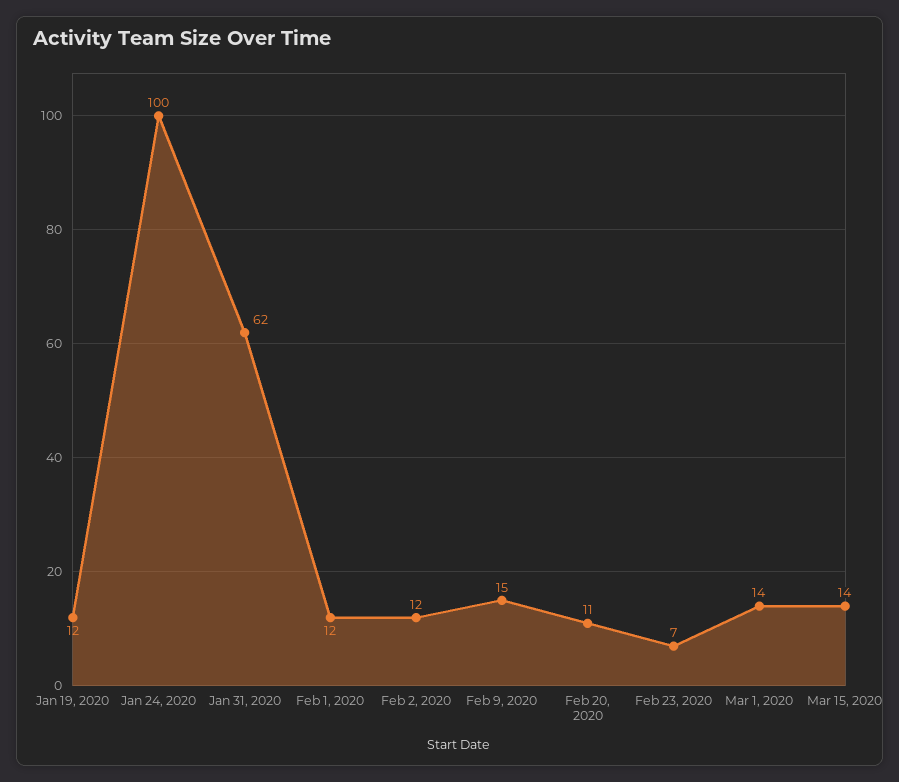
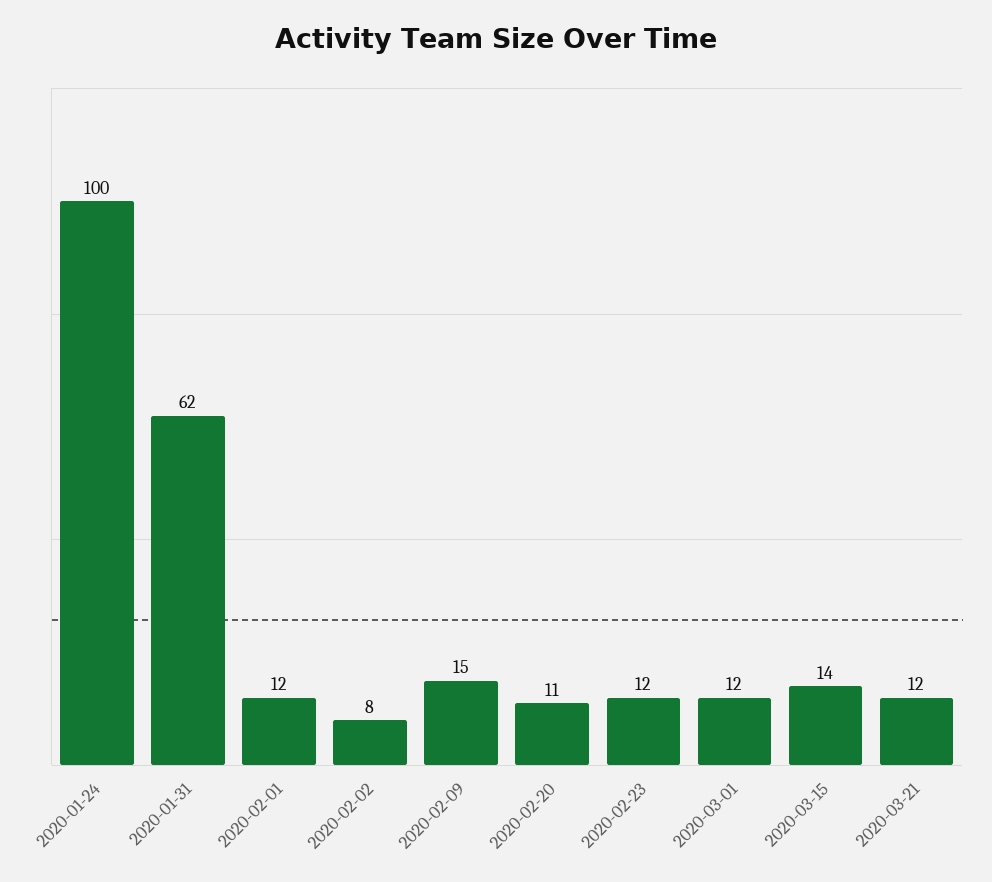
Jan 19, 2020: 12 -> none
Feb 2, 2020: 12 -> 8
Feb 23, 2020: 7 -> 12
Mar 1, 2020: 14 -> 12
2020-03-21: none -> 12

